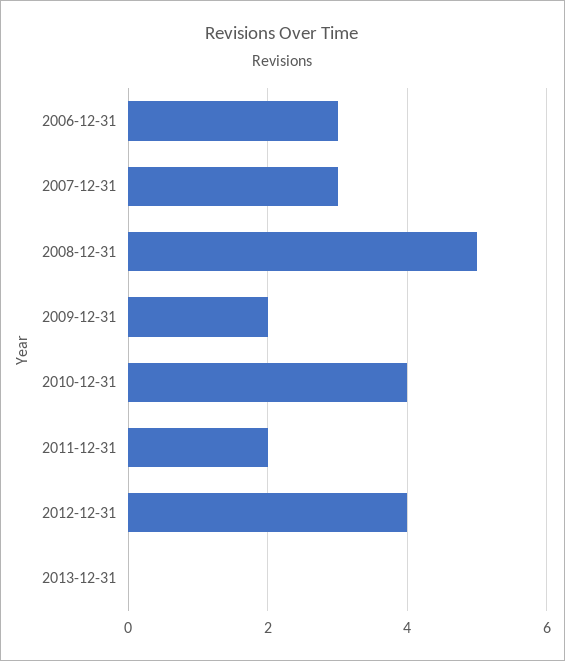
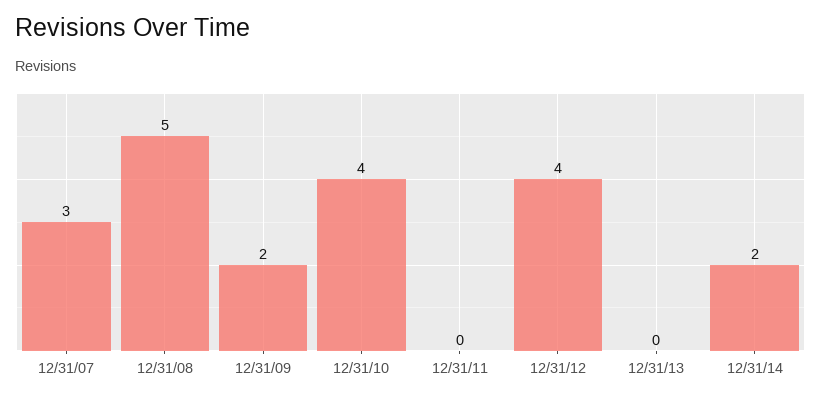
2006-12-31: 3 -> none
2011-12-31: 2 -> 0
12/31/14: none -> 2

